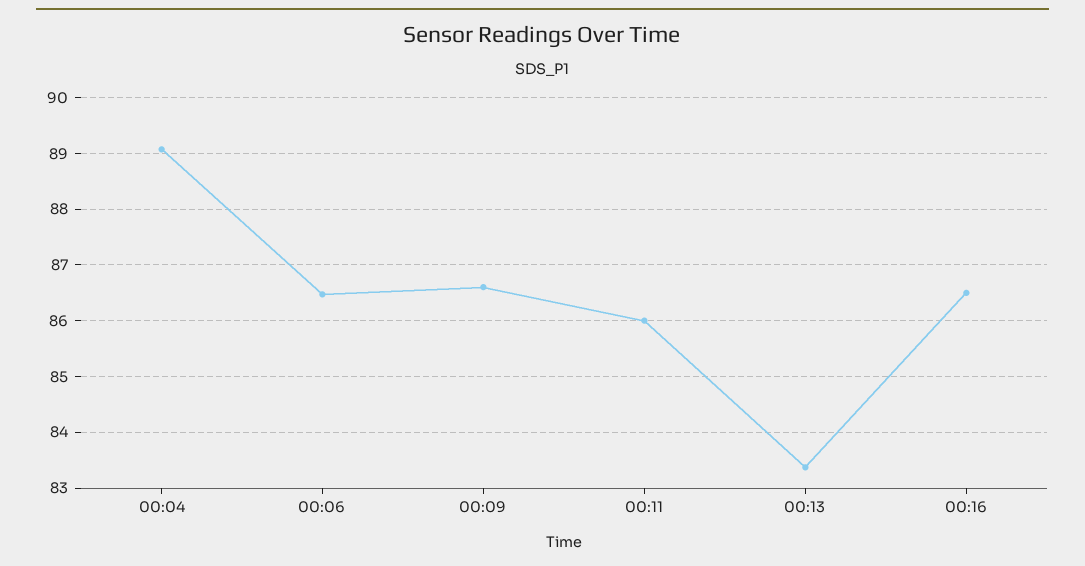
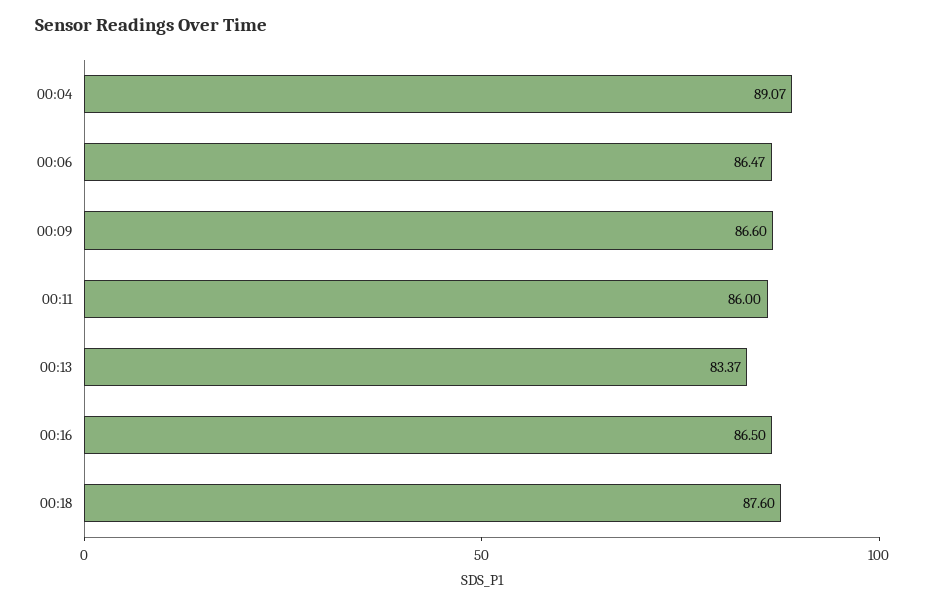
00:18: none -> 87.6

